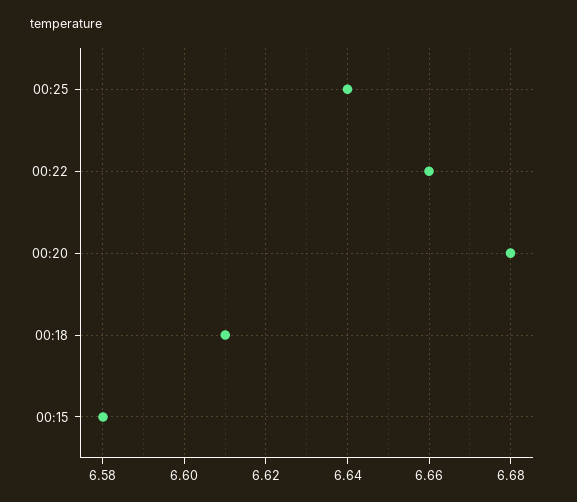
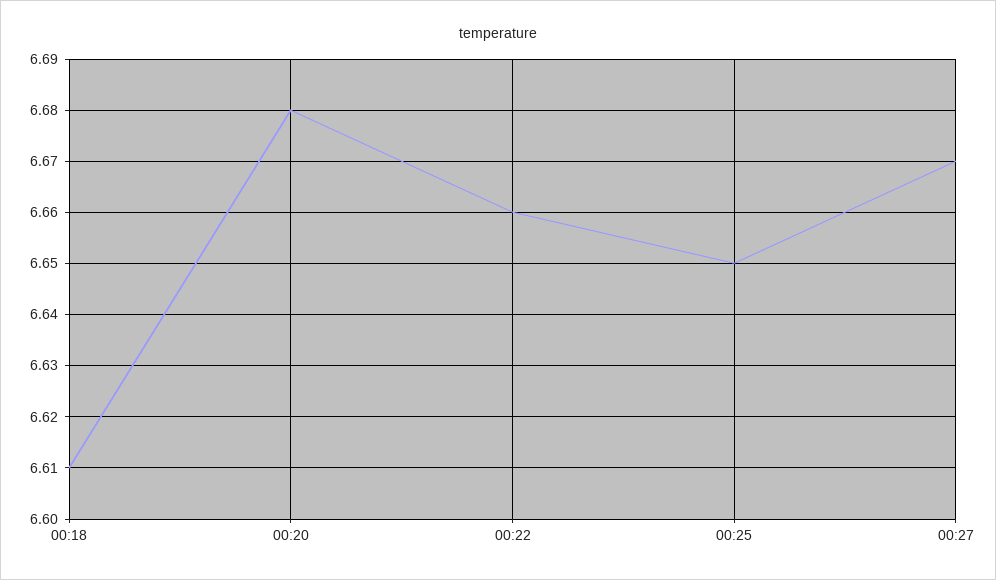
00:25: 6.64 -> 6.65
00:15: 6.58 -> none
00:27: none -> 6.67

